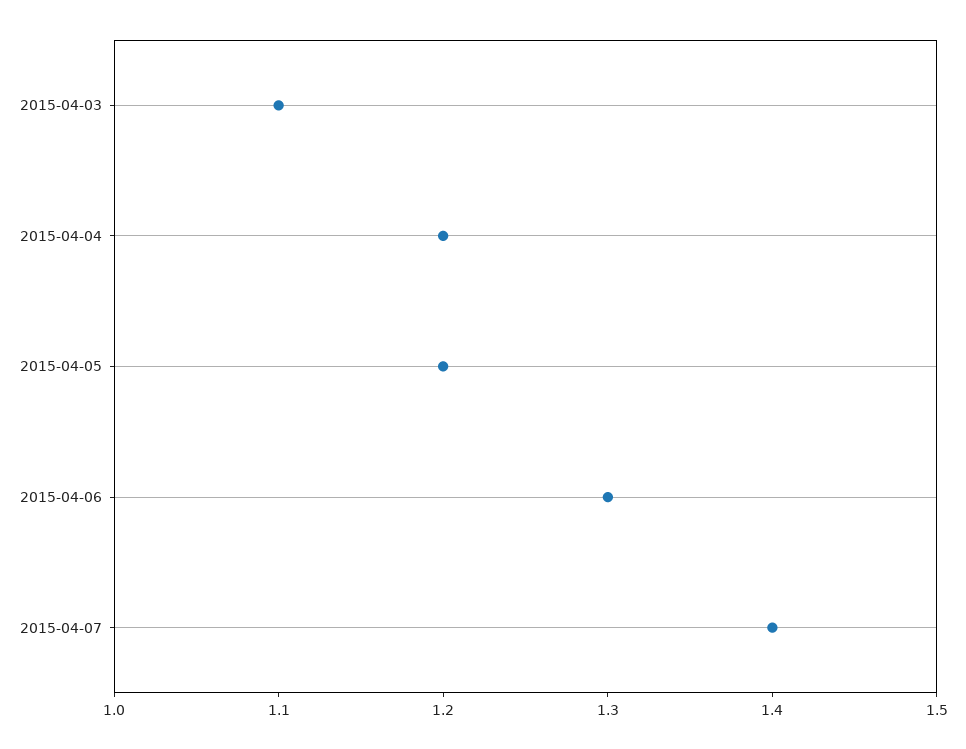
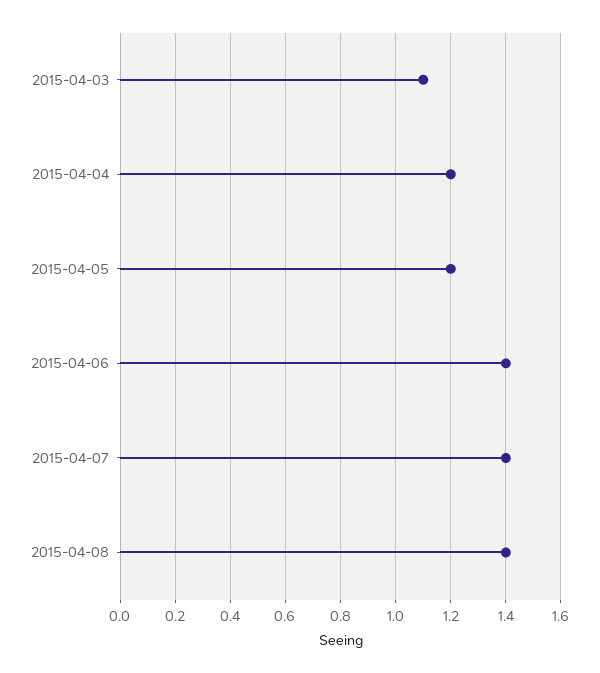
2015-04-06: 1.3 -> 1.4
2015-04-08: none -> 1.4

